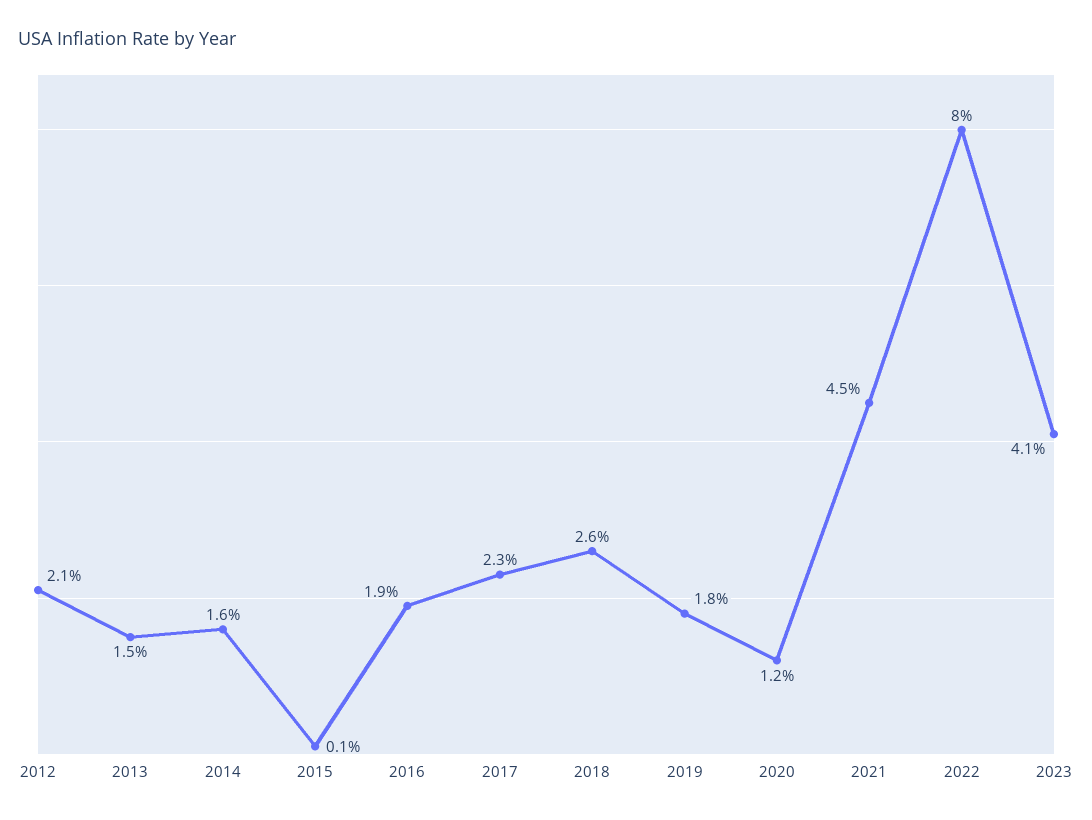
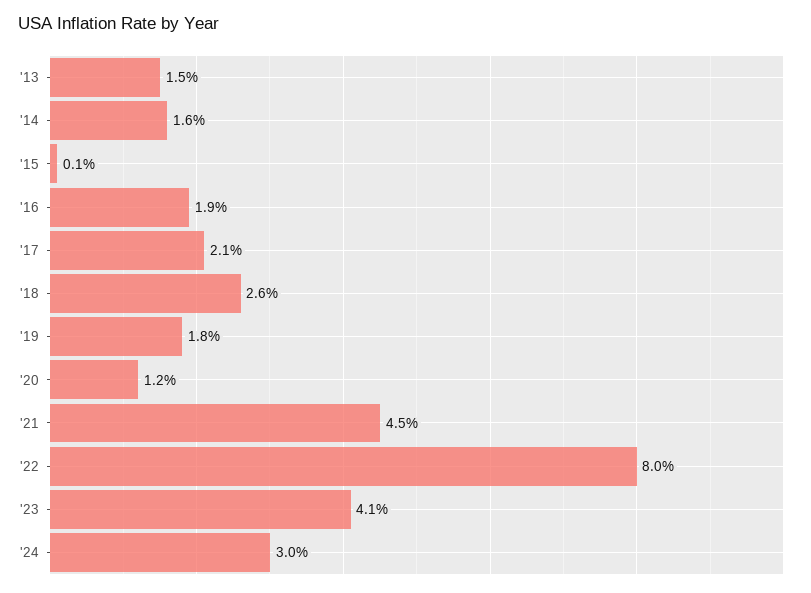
2012: 2.1 -> none
2017: 2.3 -> 2.1
'24: none -> 3

